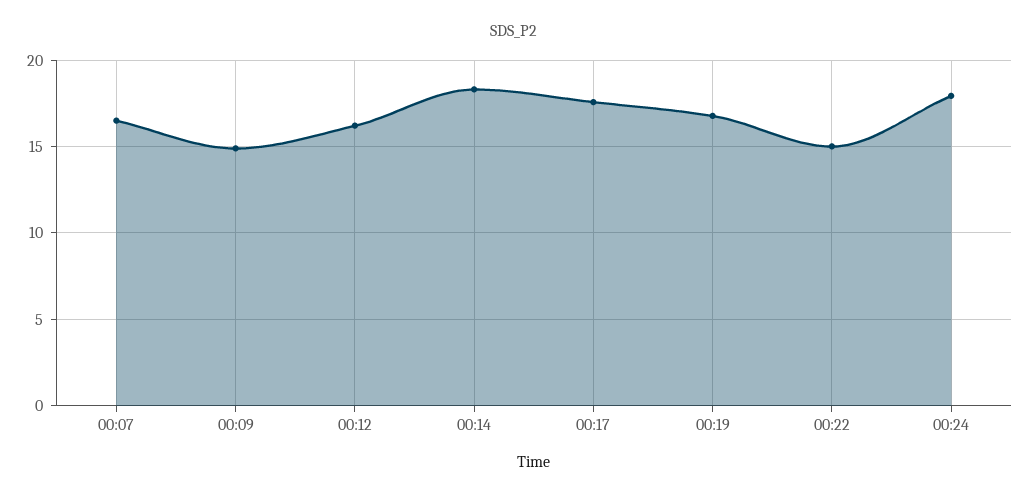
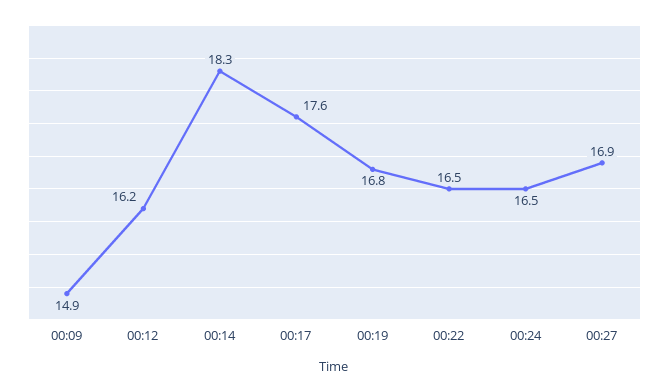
00:07: 16.5 -> none
00:22: 15 -> 16.5
00:24: 18 -> 16.5
00:27: none -> 16.9

